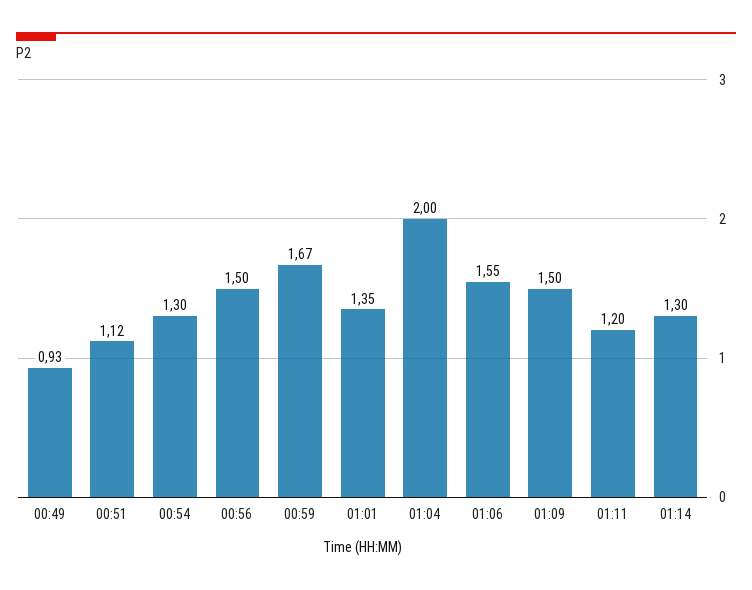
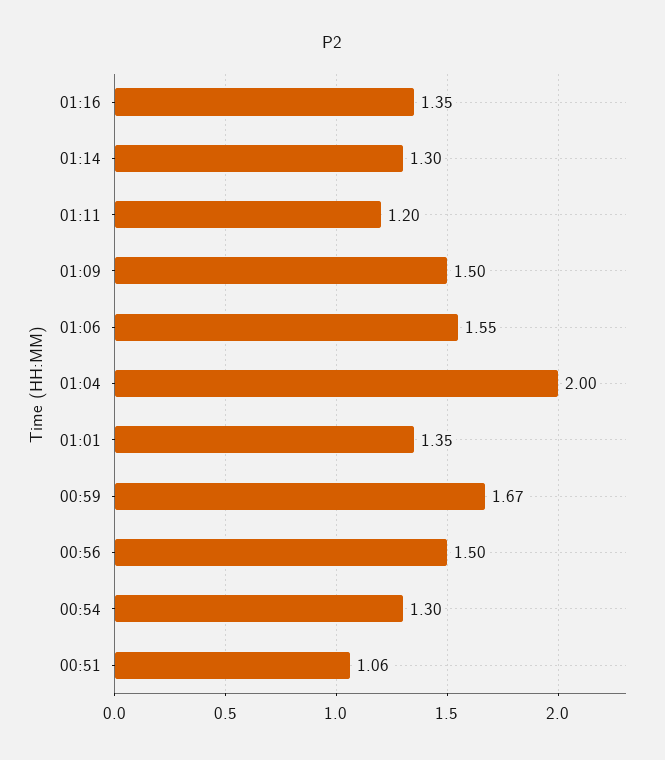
00:49: 0.93 -> none
00:51: 1.12 -> 1.06
01:16: none -> 1.35

